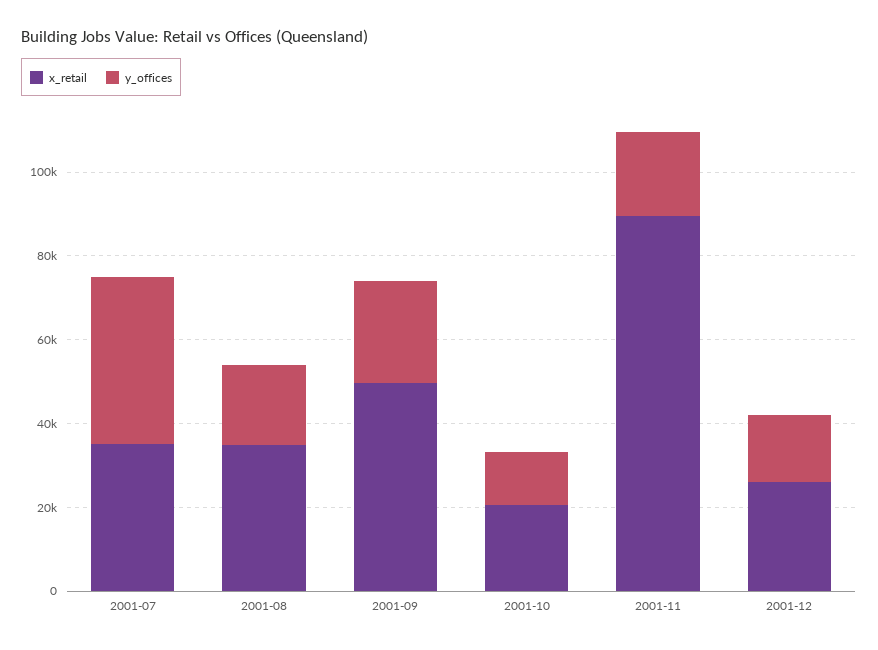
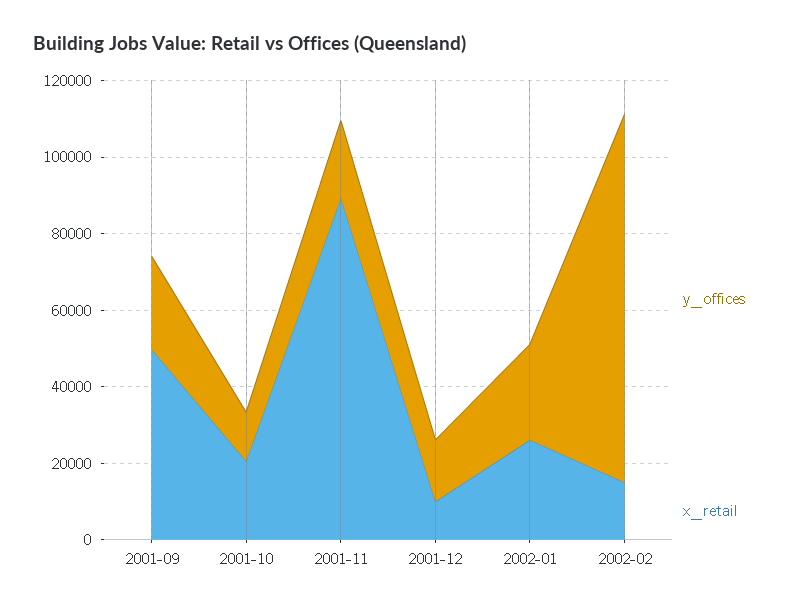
x_retail, 2001-07: 35000 -> none
y_offices, 2001-07: 40000 -> none
x_retail, 2001-08: 35000 -> none
y_offices, 2001-08: 20000 -> none
x_retail, 2001-12: 25000 -> 10000
y_offices, 2002-01: none -> 25000
x_retail, 2002-01: none -> 25000
y_offices, 2002-02: none -> 95000
x_retail, 2002-02: none -> 15000

